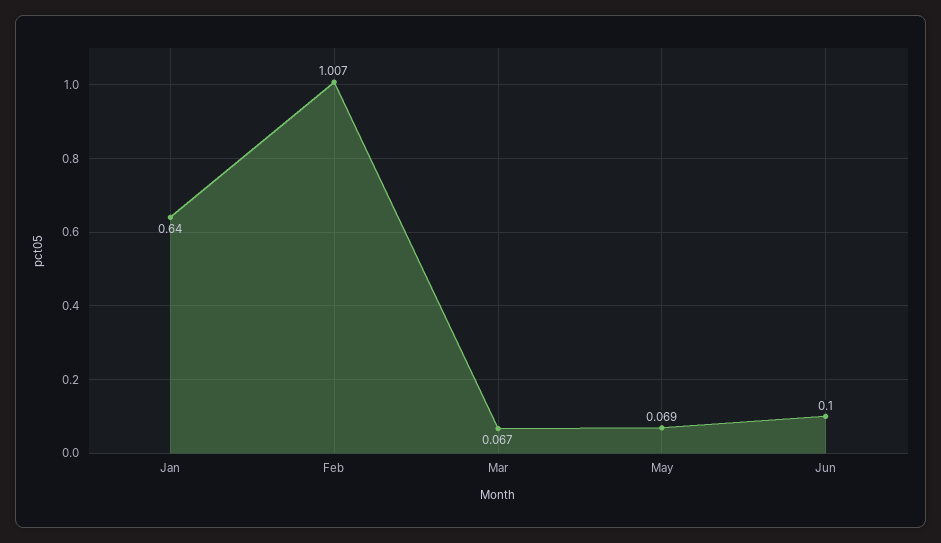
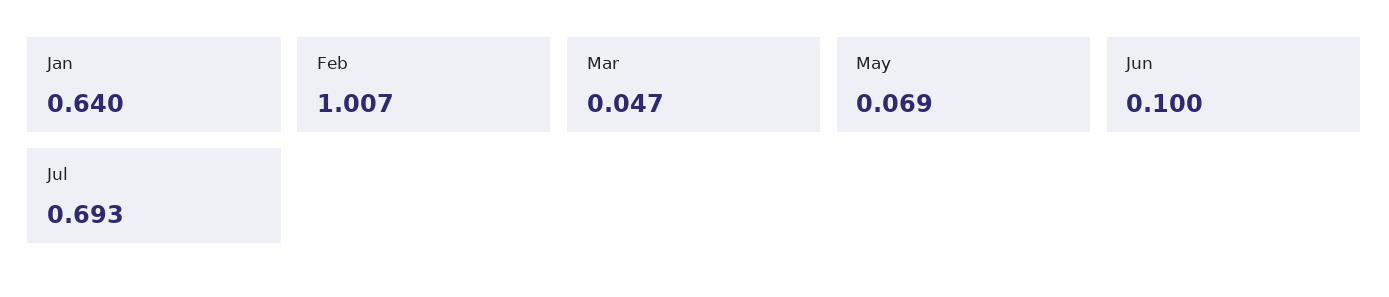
Mar: 0.067 -> 0.047
Jul: none -> 0.693

